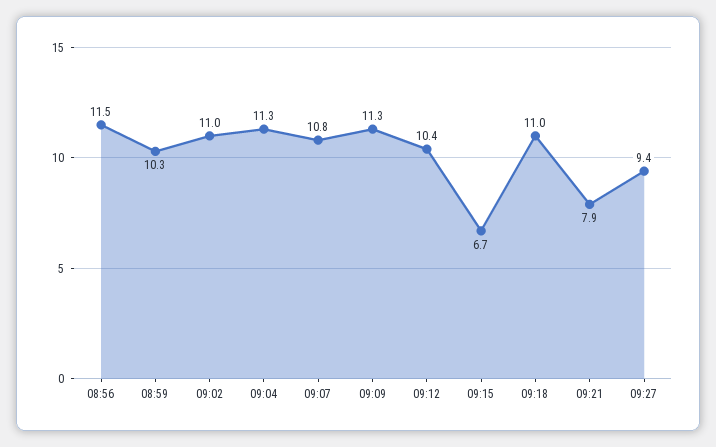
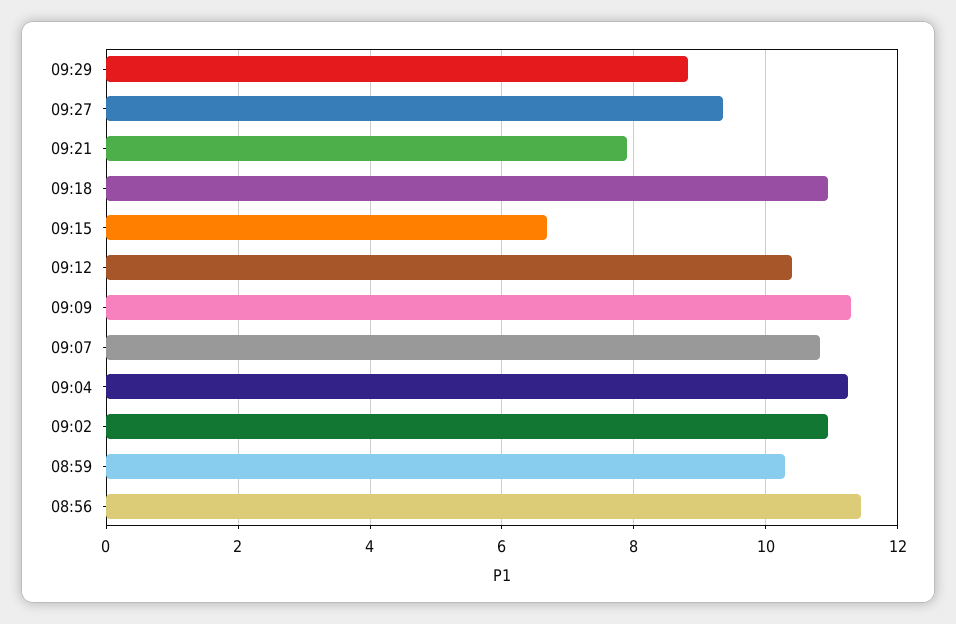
09:29: none -> 8.8

